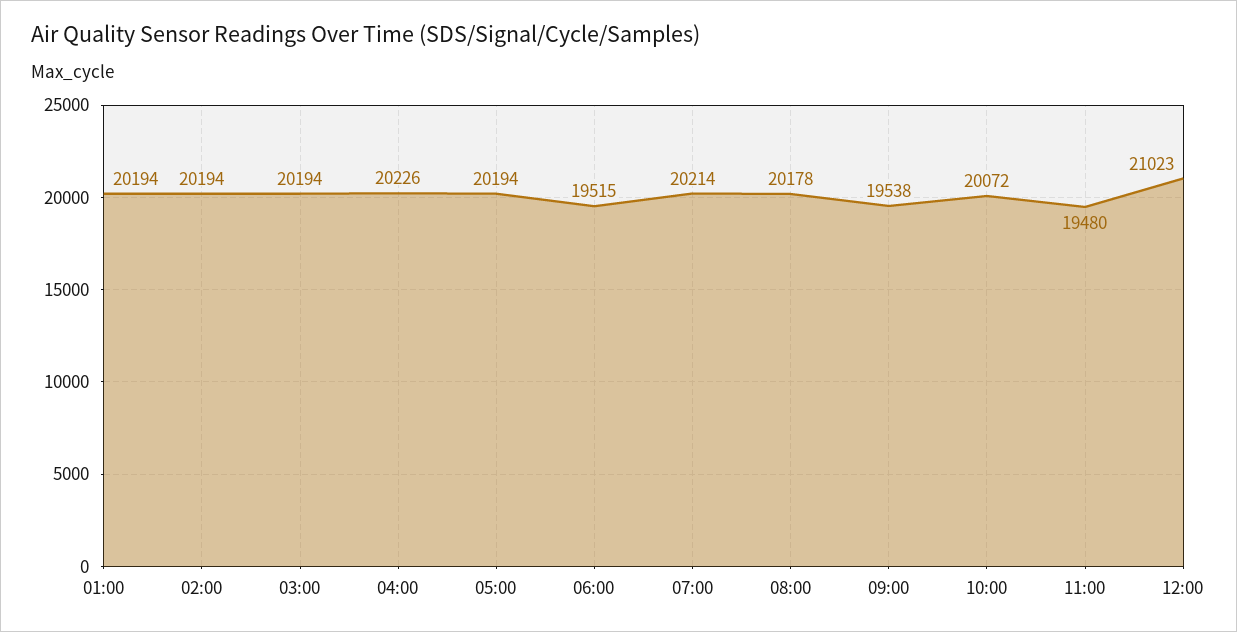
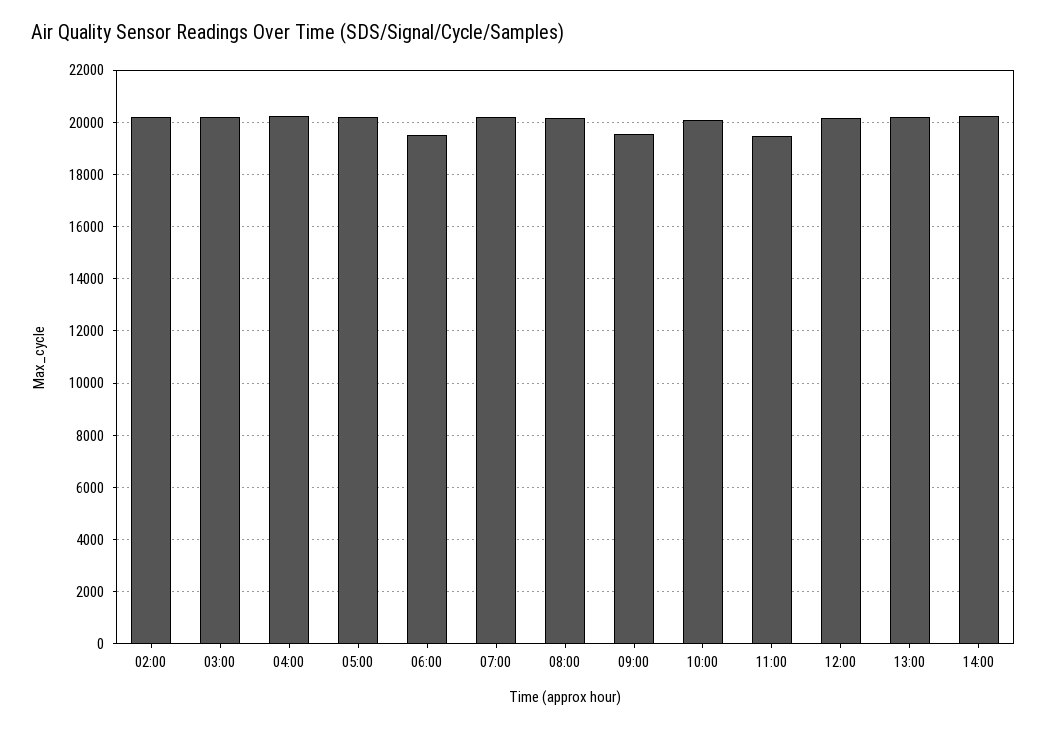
01:00: 20194 -> none
12:00: 21023 -> 20250
13:00: none -> 20250
14:00: none -> 20250

